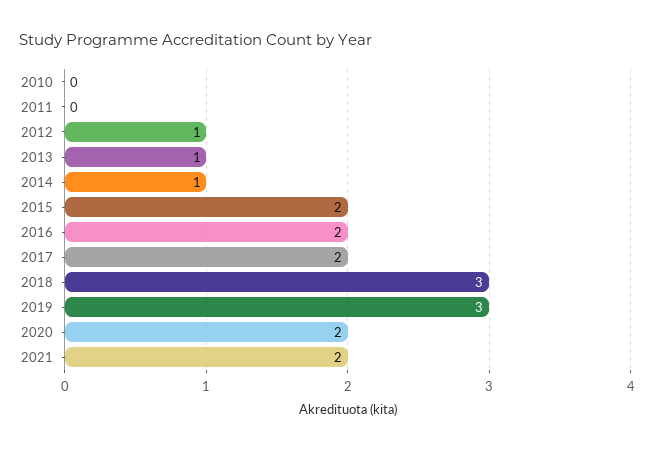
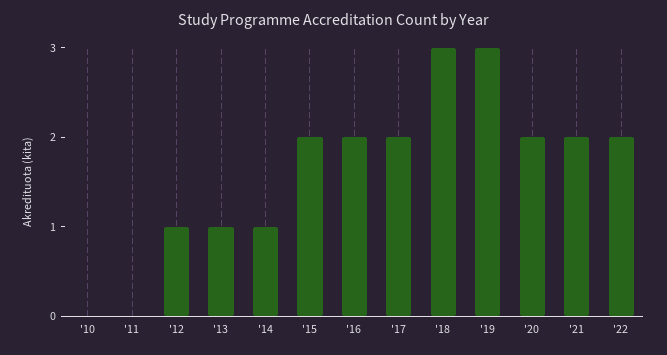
'22: none -> 2

